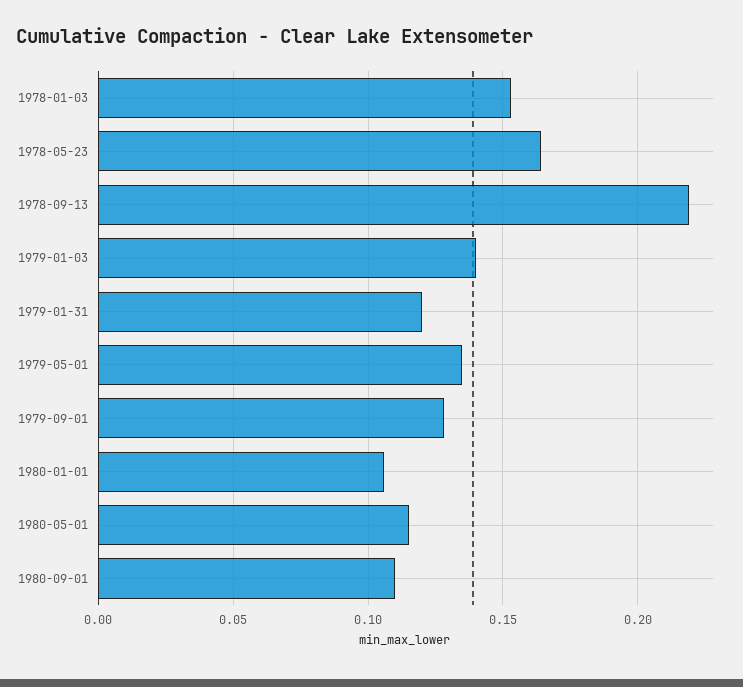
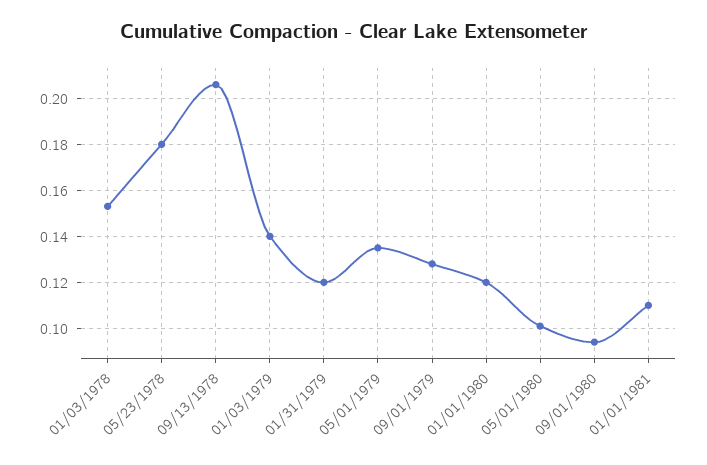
1978-05-23: 0.165 -> 0.18
1978-09-13: 0.22 -> 0.205
1980-01-01: 0.105 -> 0.12
1980-05-01: 0.115 -> 0.1
1980-09-01: 0.11 -> 0.095
01/01/1981: none -> 0.11

